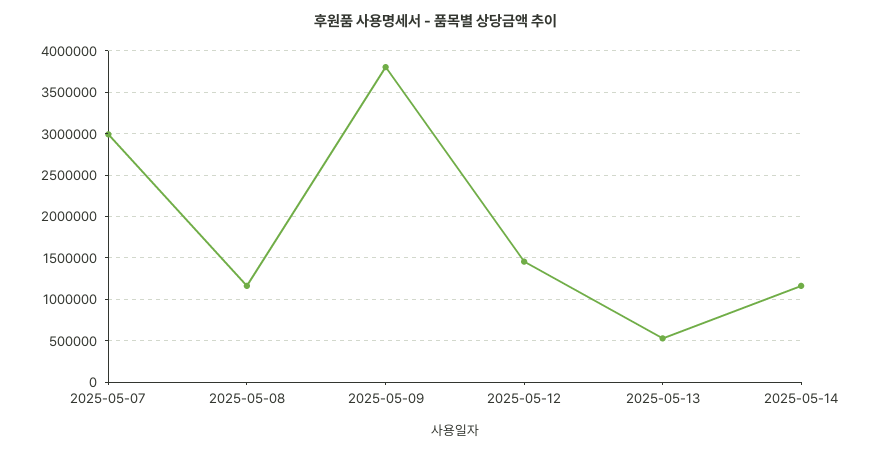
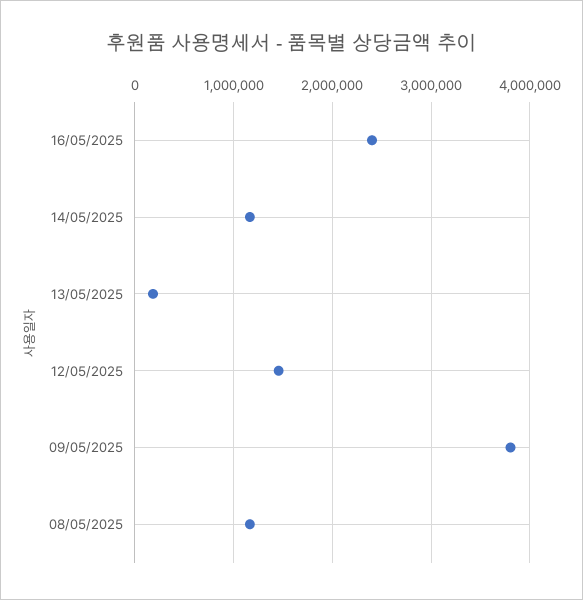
2025-05-07: 3000000 -> none
2025-05-13: 500000 -> 200000
16/05/2025: none -> 2400000

